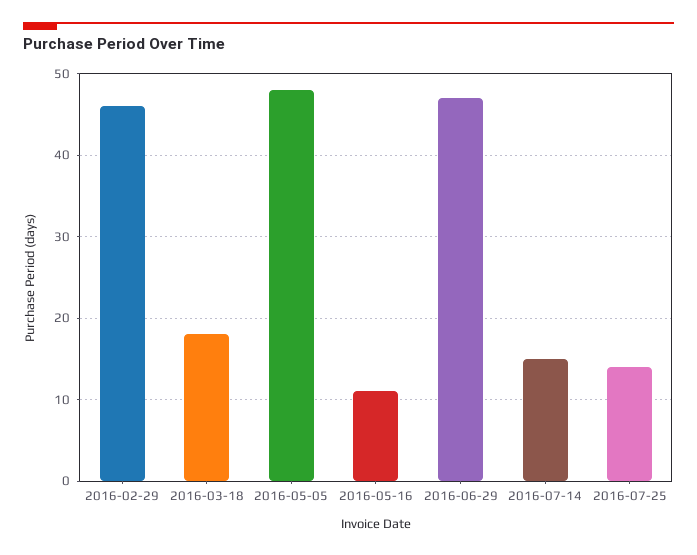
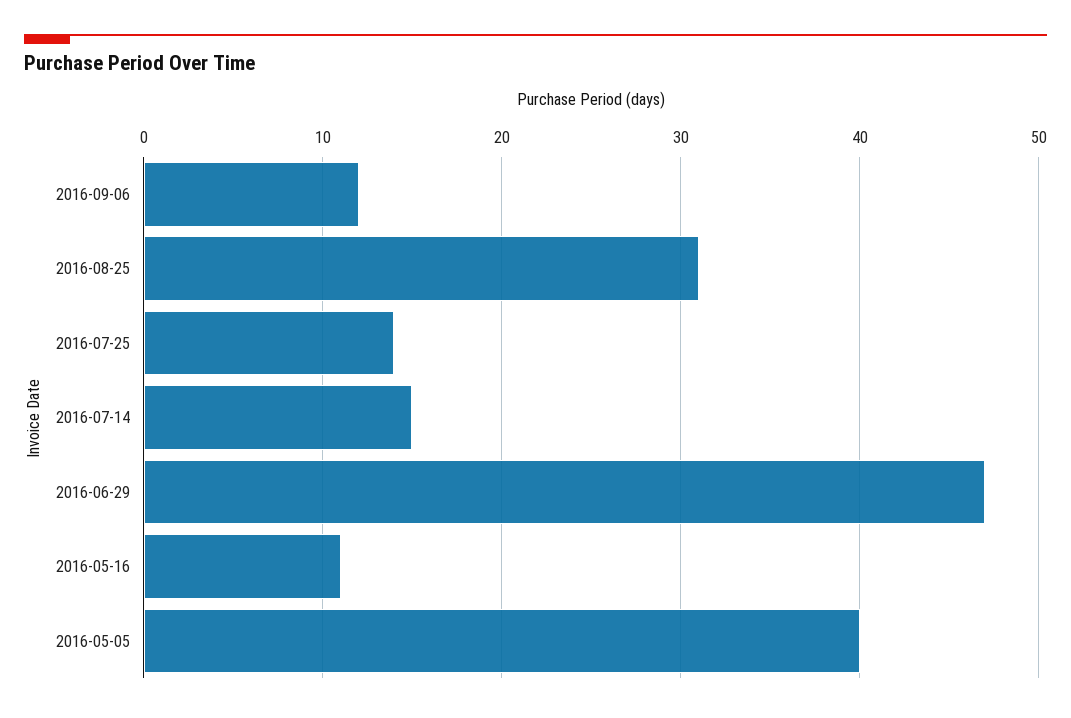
2016-02-29: 46 -> none
2016-03-18: 18 -> none
2016-05-05: 48 -> 40
2016-09-06: none -> 12
2016-08-25: none -> 31

